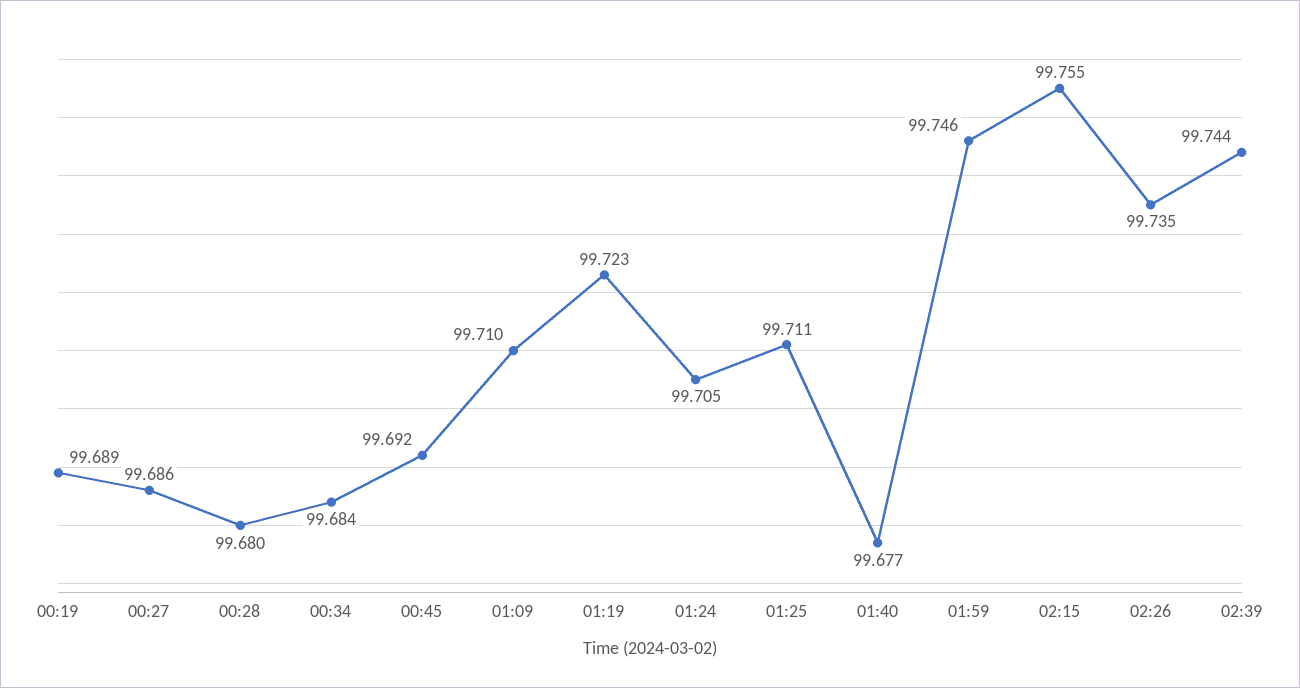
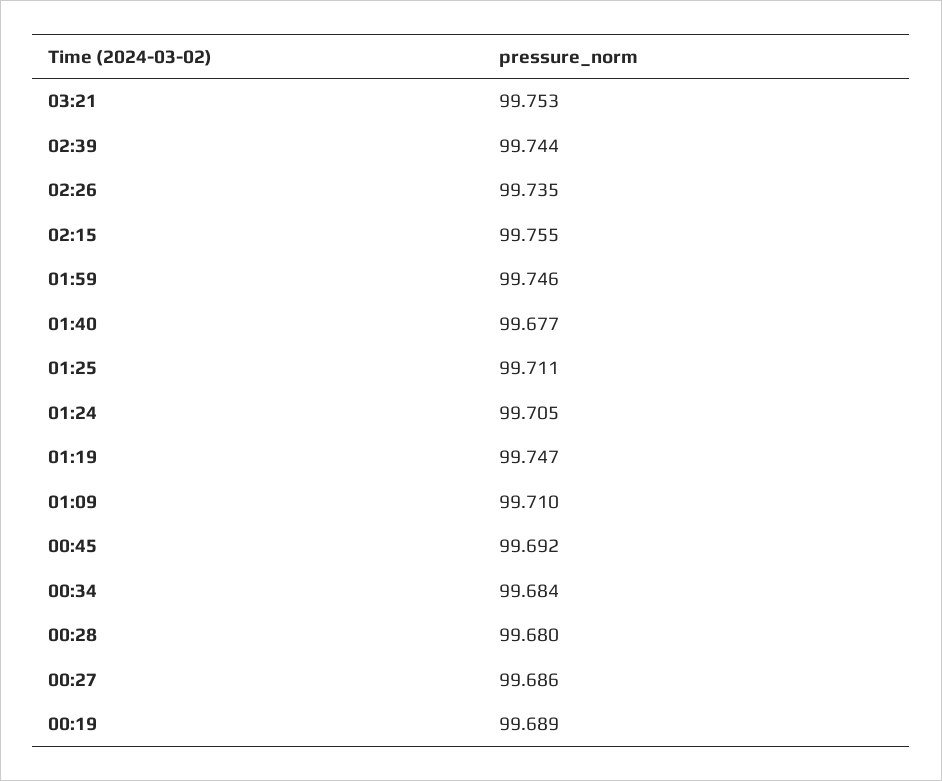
01:19: 99.723 -> 99.747
03:21: none -> 99.753

